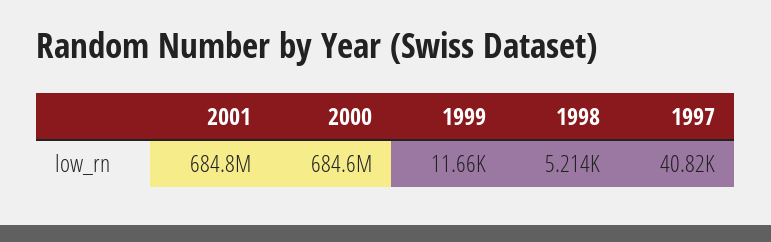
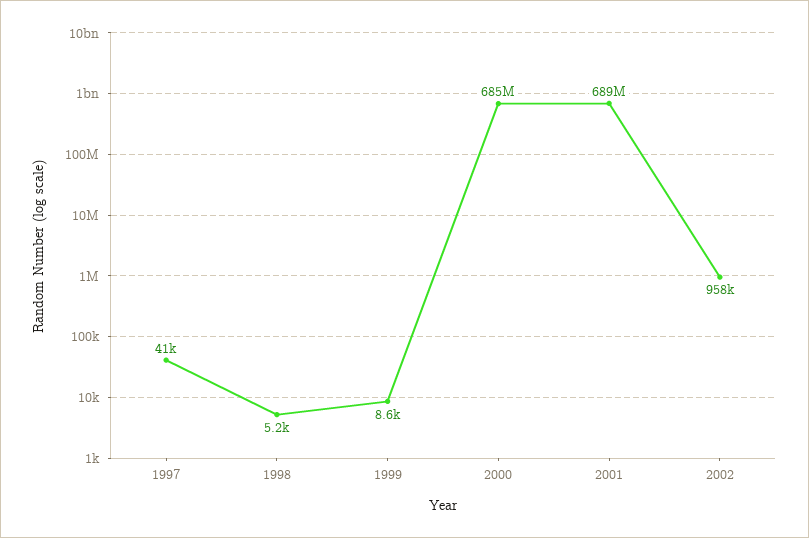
2001: 684800000 -> 689000000
1999: 11660 -> 8600
2002: none -> 958000

